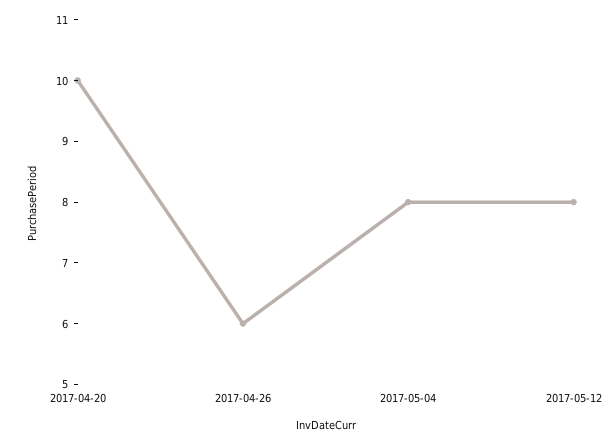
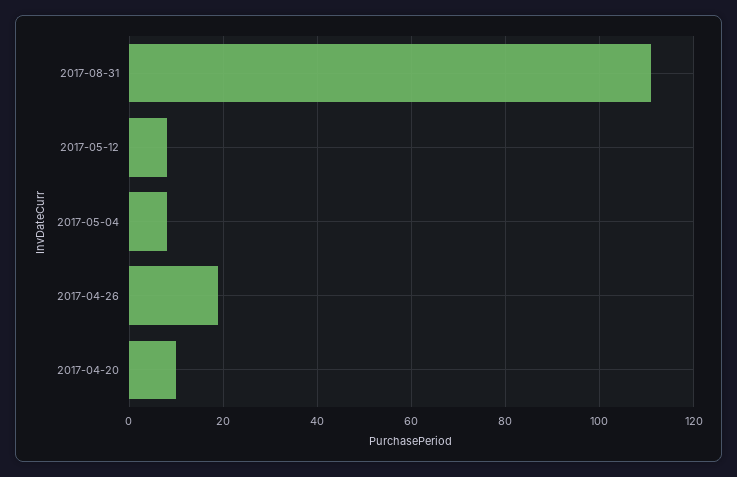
2017-04-26: 6 -> 20
2017-08-31: none -> 110

